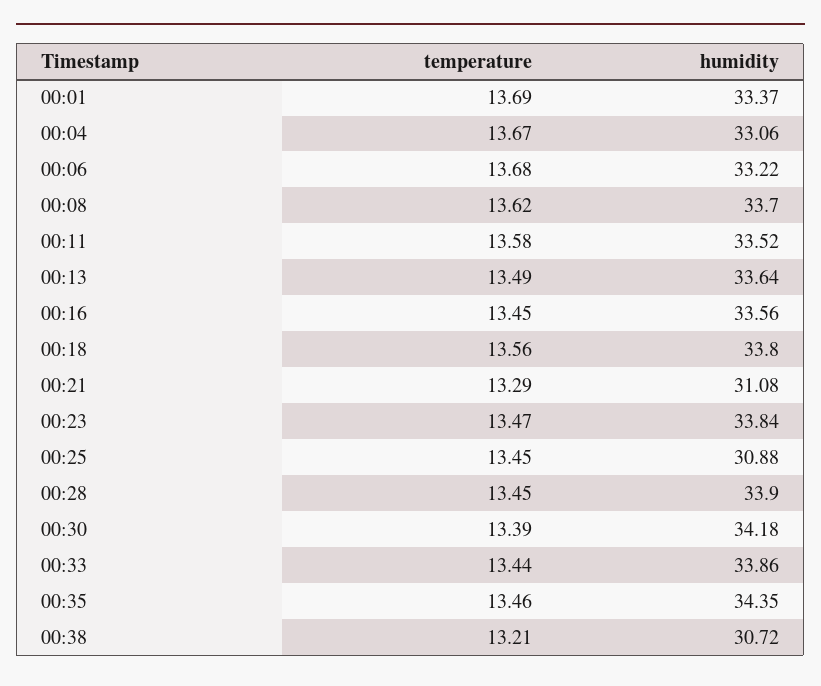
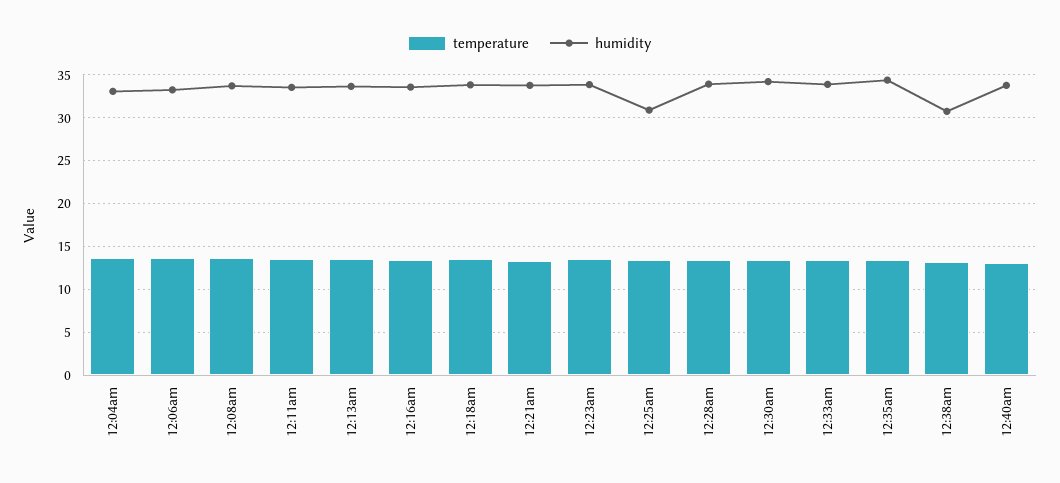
temperature, 00:01: 13.69 -> none
humidity, 00:01: 33.37 -> none
humidity, 00:21: 31.08 -> 34
temperature, 12:40am: none -> 13
humidity, 12:40am: none -> 34

